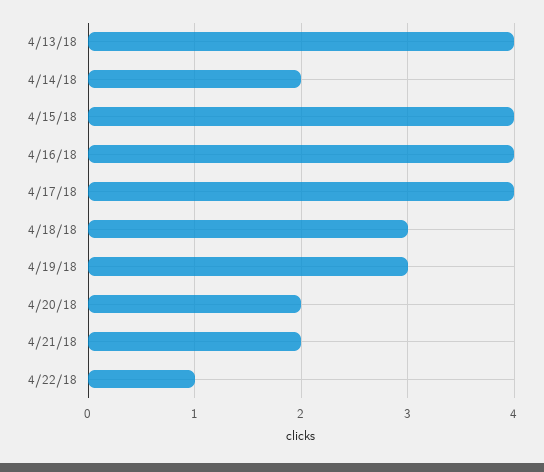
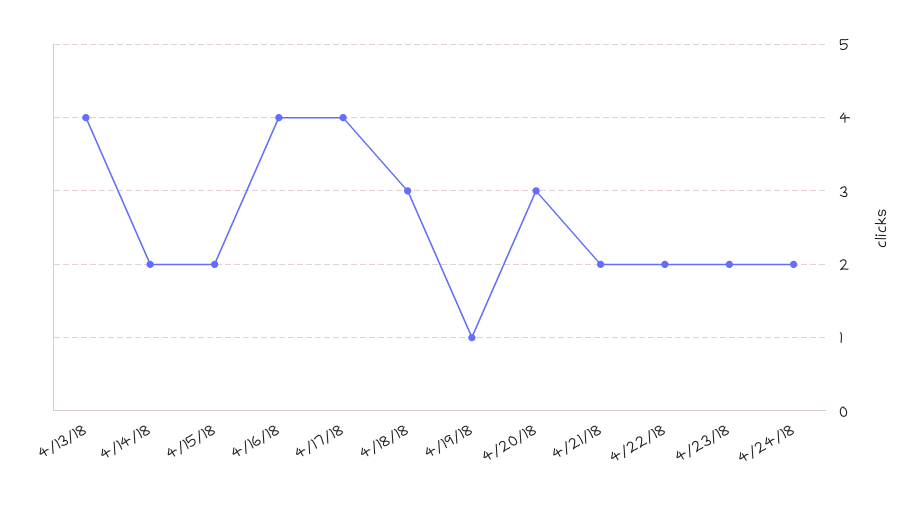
4/15/18: 4 -> 2
4/19/18: 3 -> 1
4/20/18: 2 -> 3
4/22/18: 1 -> 2
4/23/18: none -> 2
4/24/18: none -> 2

